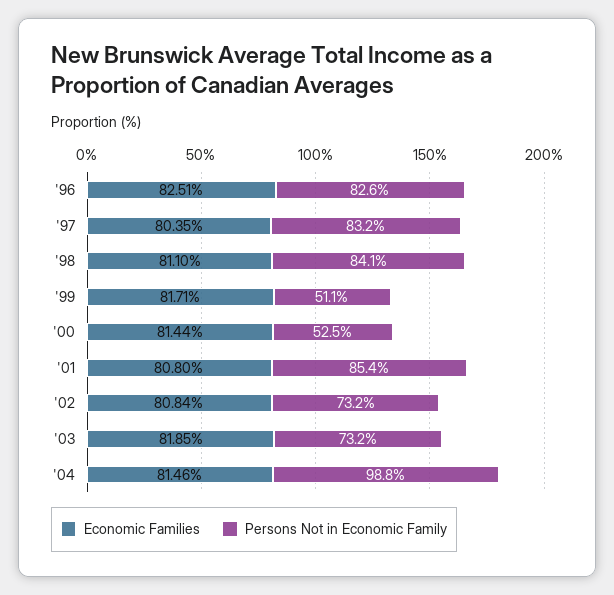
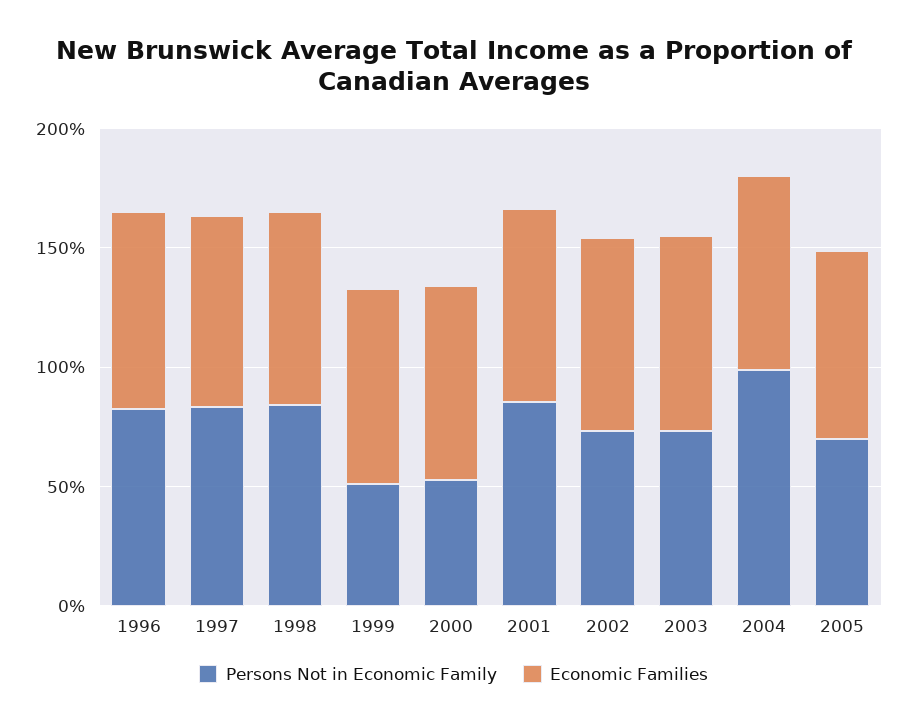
Persons Not in Economic Family, 2005: none -> 70
Economic Families, 2005: none -> 80

